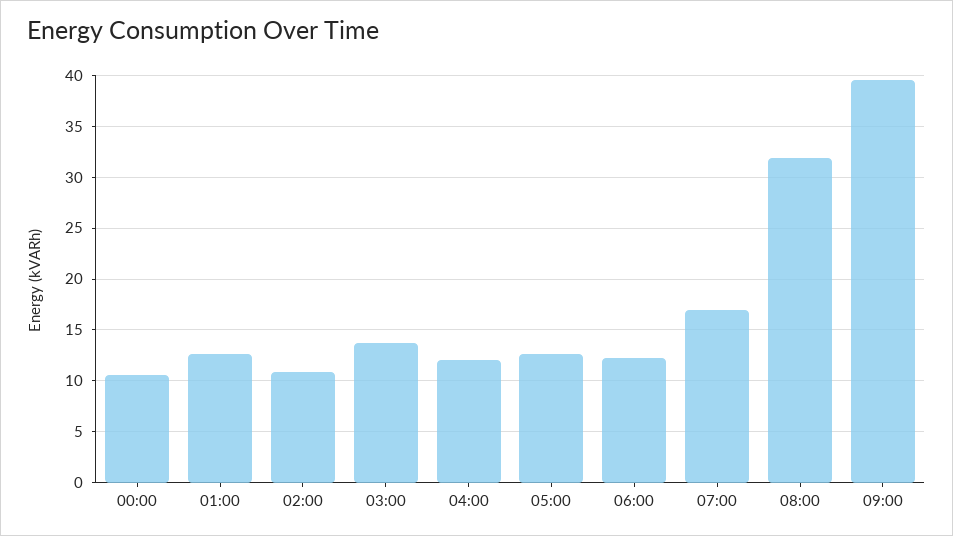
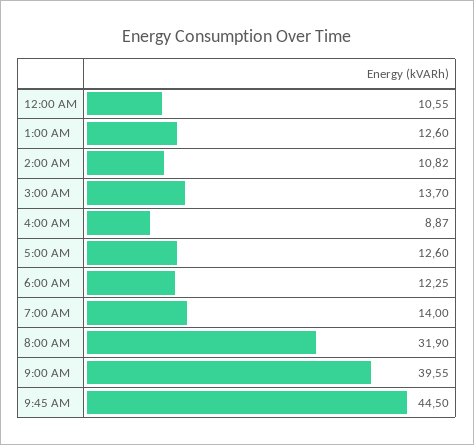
04:00: 12 -> 8.87
07:00: 17 -> 14
9:45 AM: none -> 44.5

